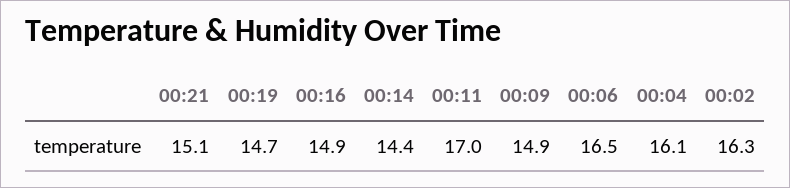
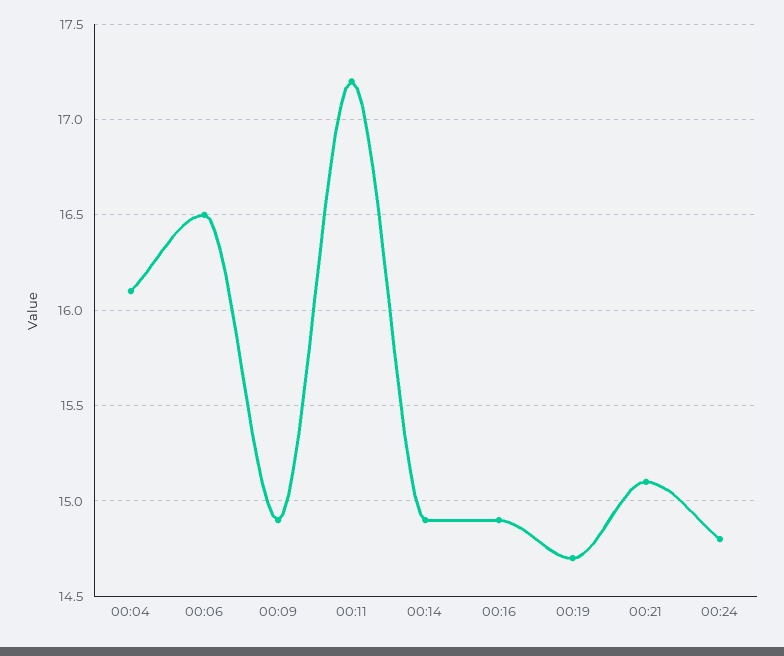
00:14: 14.4 -> 14.9
00:11: 17 -> 17.2
00:02: 16.3 -> none
00:24: none -> 14.8

